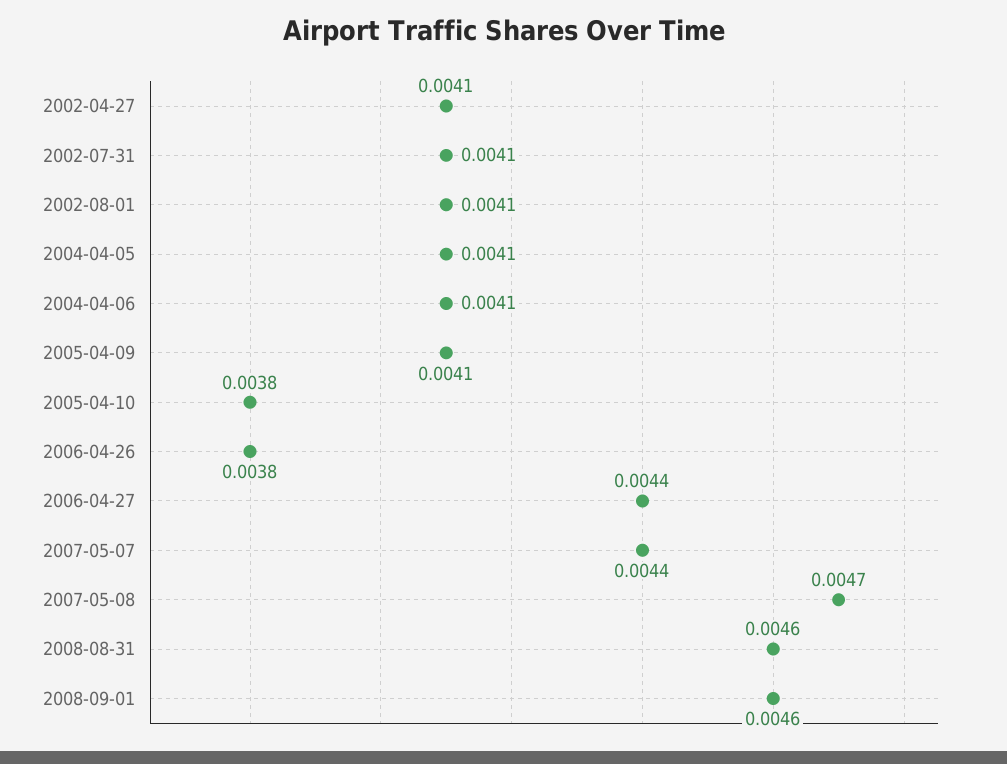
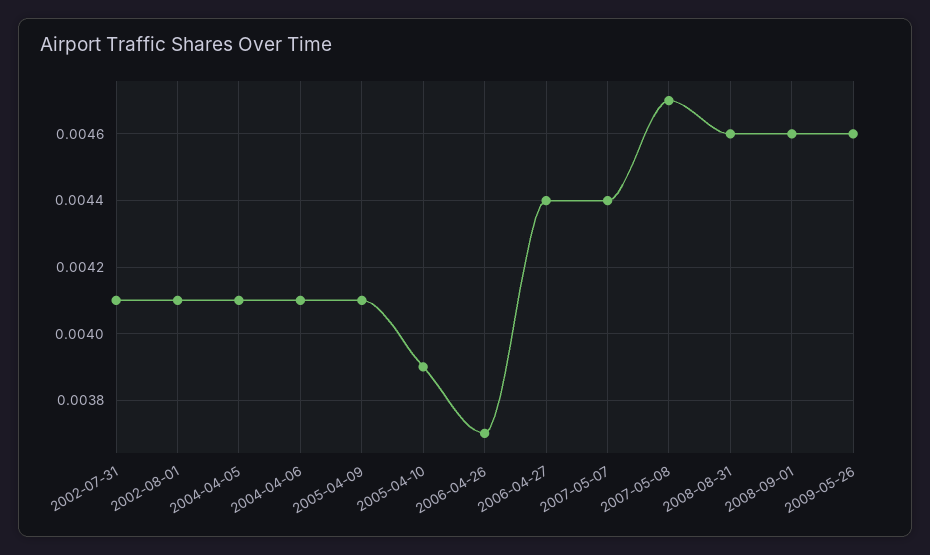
2002-04-27: 0.0041 -> none
2005-04-10: 0.0038 -> 0.0039
2006-04-26: 0.0038 -> 0.0037
2009-05-26: none -> 0.0046

